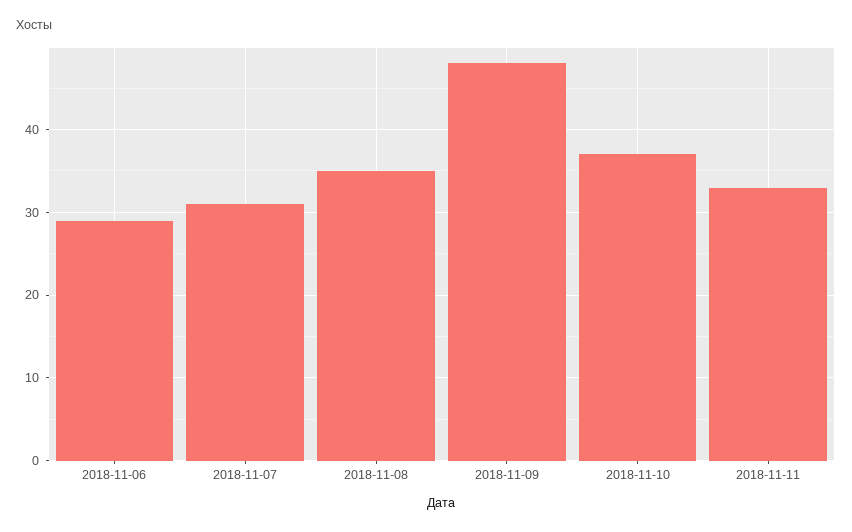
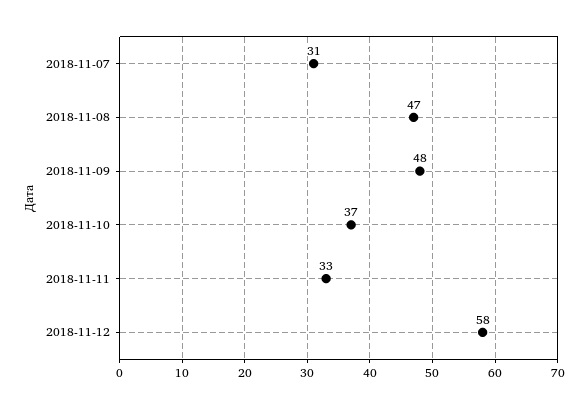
2018-11-06: 29 -> none
2018-11-08: 35 -> 47
2018-11-12: none -> 58

